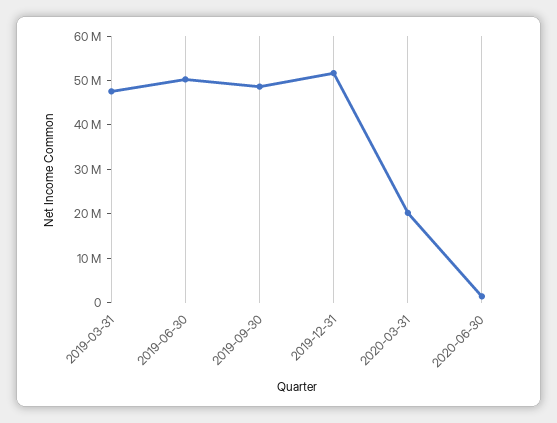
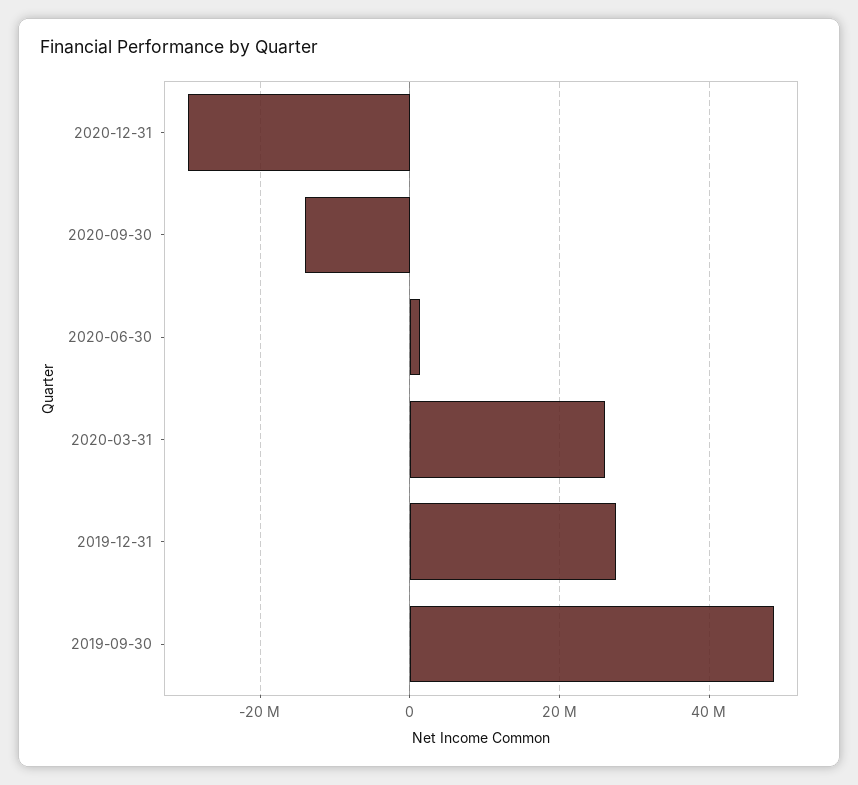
2019-03-31: 48000000 -> none
2019-06-30: 50000000 -> none
2019-12-31: 52000000 -> 28000000
2020-03-31: 20000000 -> 26000000
2020-12-31: none -> -30000000
2020-09-30: none -> -14000000

